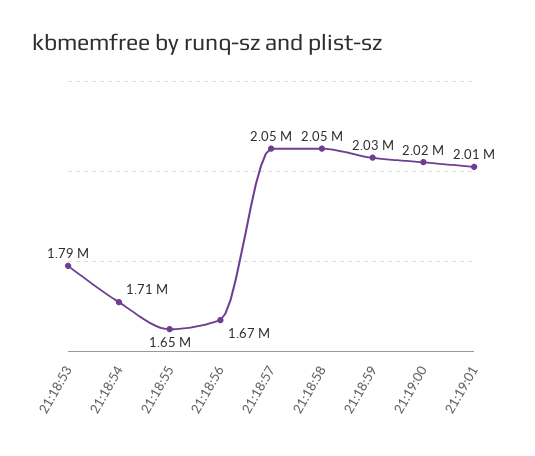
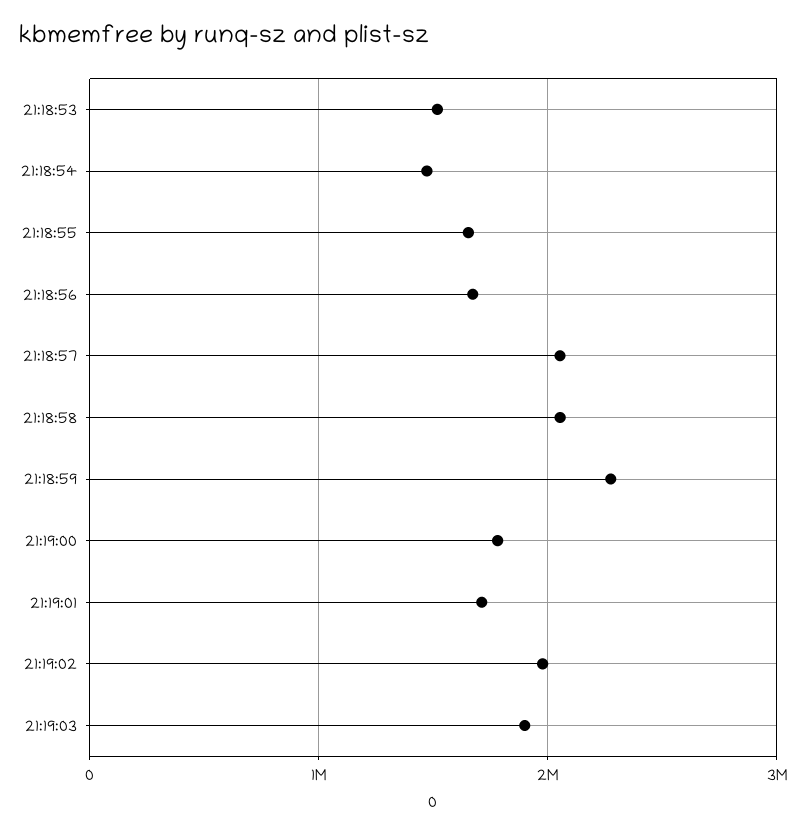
21:18:53: 1790000 -> 1500000
21:18:54: 1710000 -> 1500000
21:18:59: 2030000 -> 2300000
21:19:00: 2020000 -> 1800000
21:19:01: 2010000 -> 1700000
21:19:02: none -> 2000000
21:19:03: none -> 1900000

